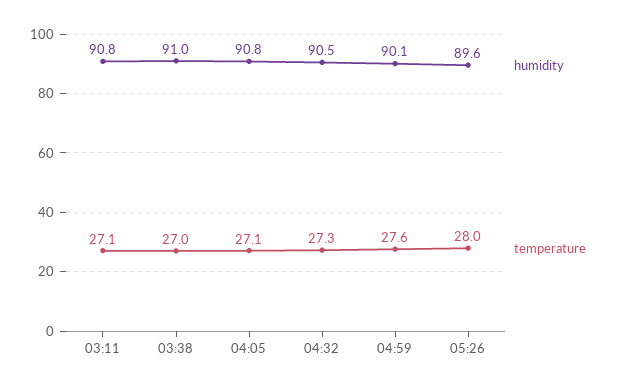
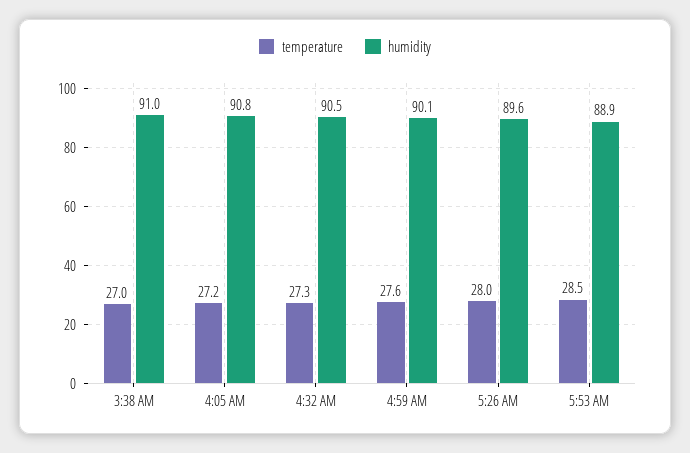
humidity, 03:11: 90.8 -> none
temperature, 03:11: 27.1 -> none
temperature, 04:05: 27.1 -> 27.2
temperature, 5:53 AM: none -> 28.5
humidity, 5:53 AM: none -> 88.9

